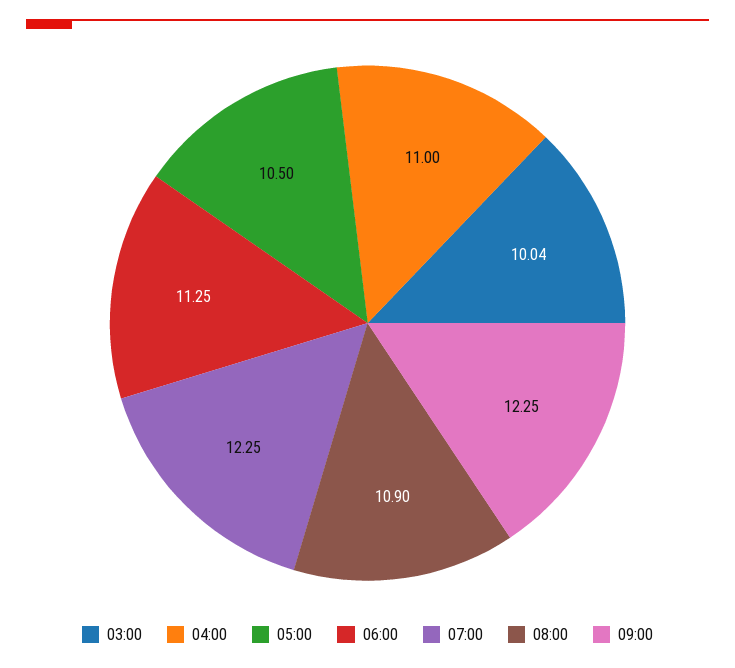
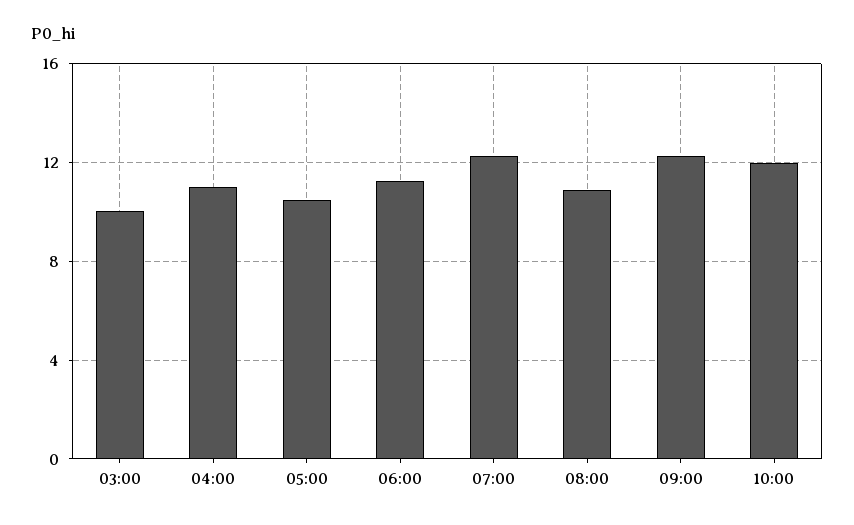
10:00: none -> 12

